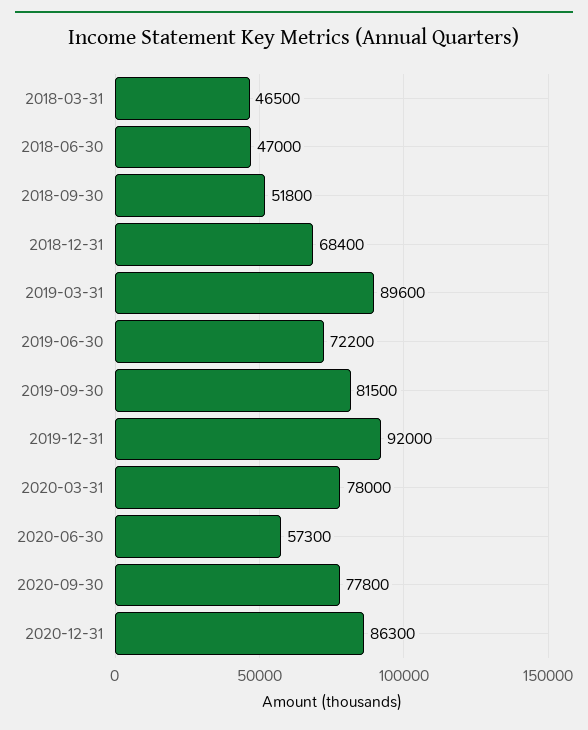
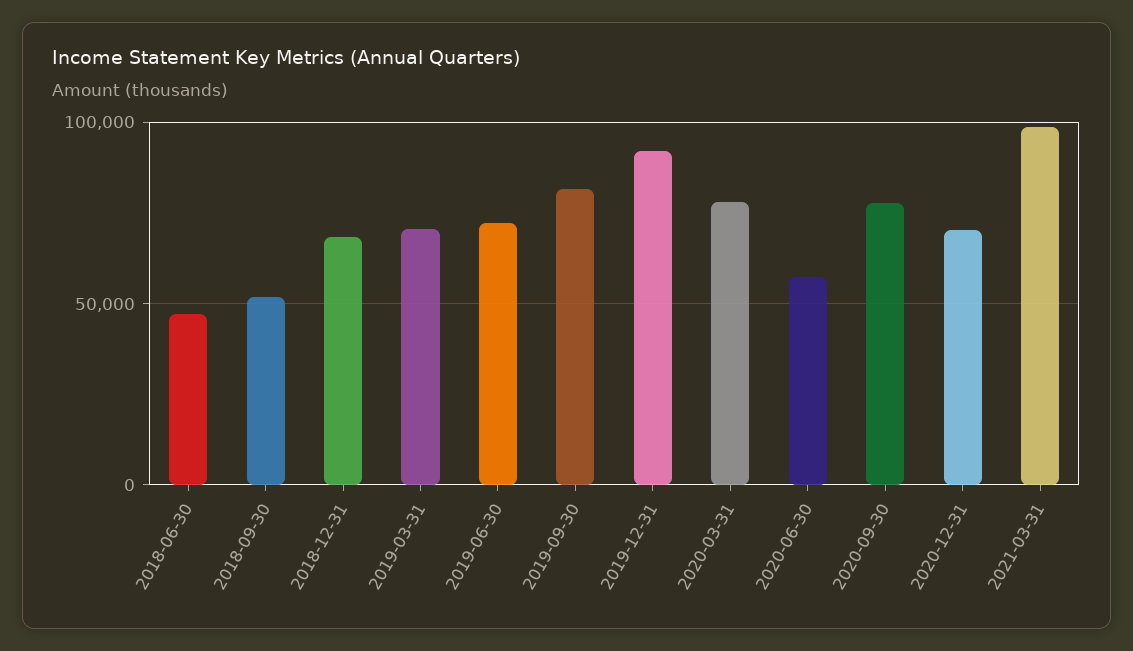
2018-03-31: 46500 -> none
2019-03-31: 89600 -> 70000
2020-12-31: 86300 -> 70000
2021-03-31: none -> 100000

